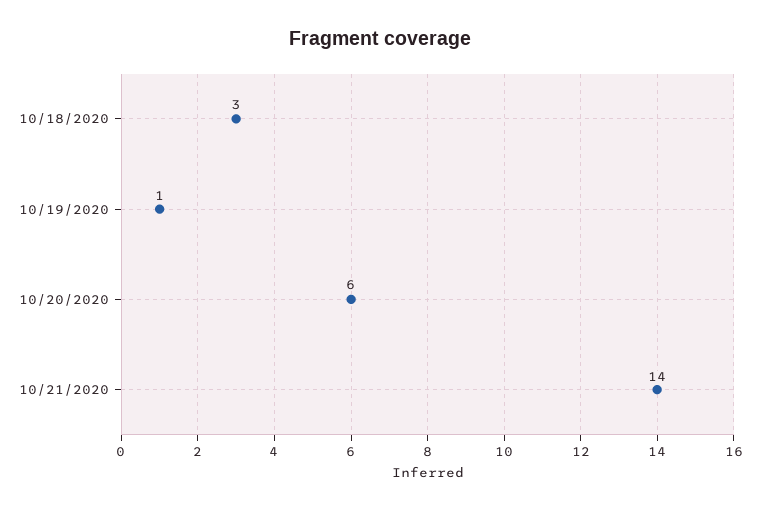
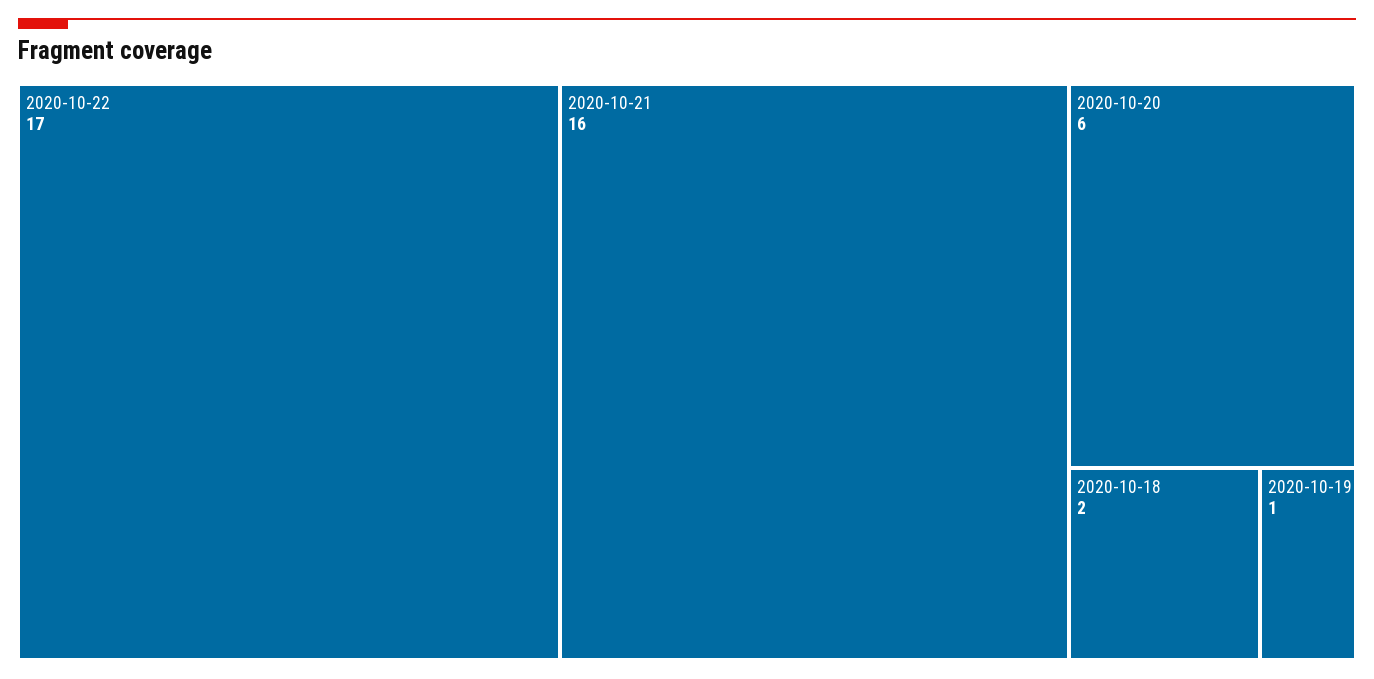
10/18/2020: 3 -> 2
10/21/2020: 14 -> 16
2020-10-22: none -> 17

